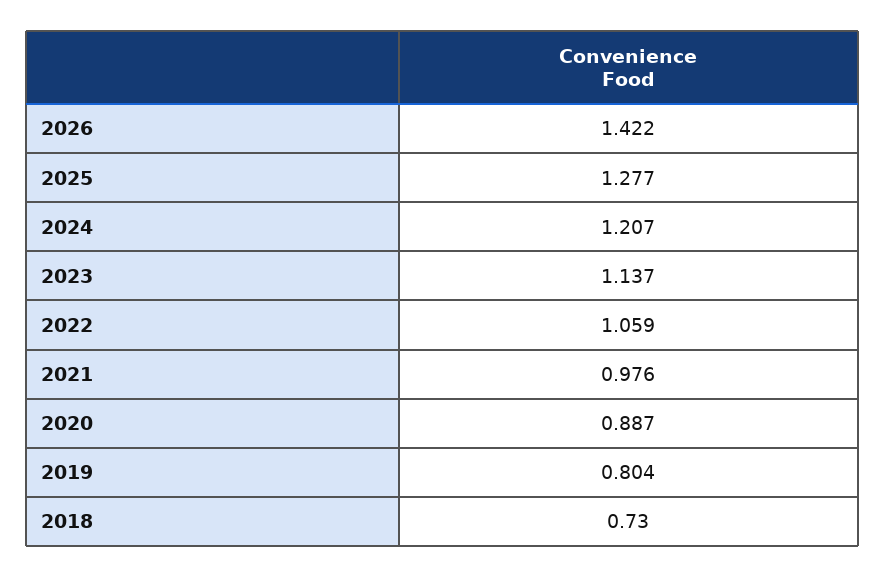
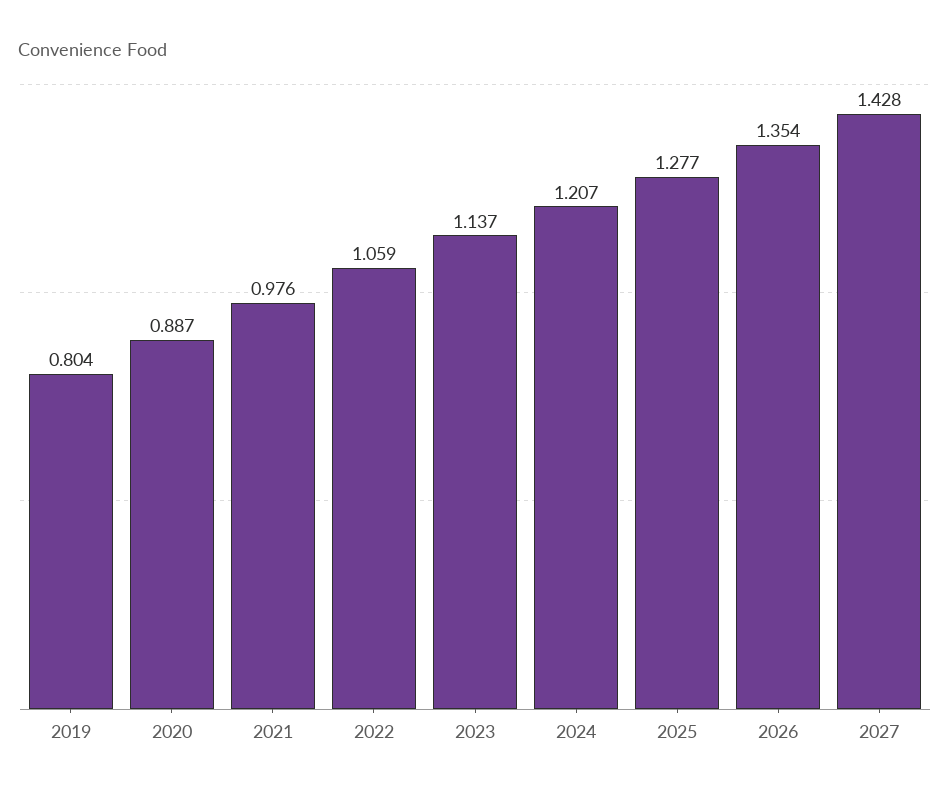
2026: 1.422 -> 1.354
2018: 0.73 -> none
2027: none -> 1.428

